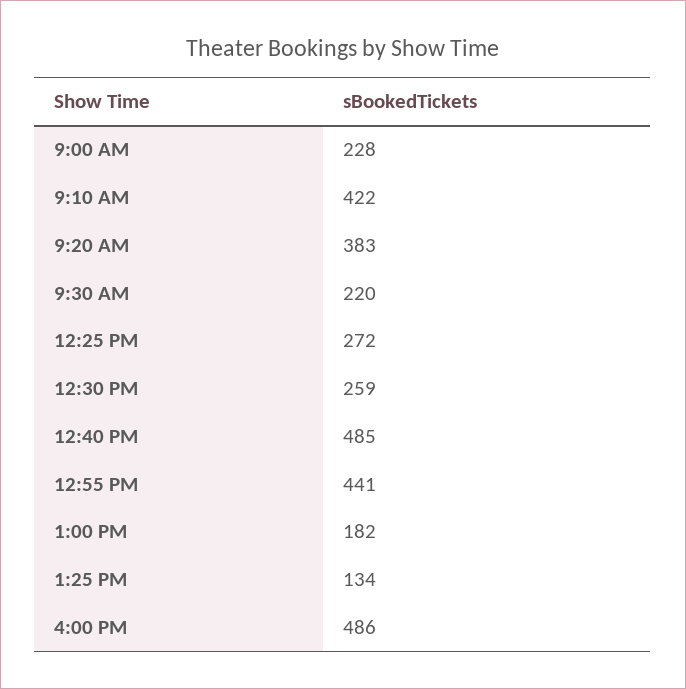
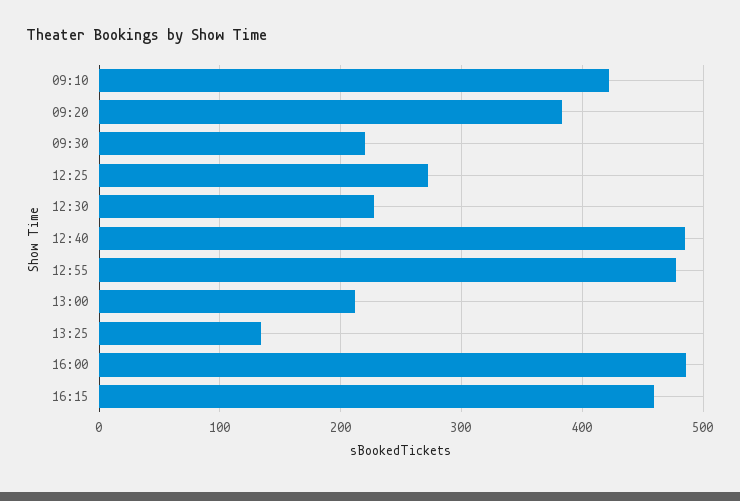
9:00 AM: 228 -> none
12:30 PM: 259 -> 230
12:55 PM: 441 -> 480
1:00 PM: 182 -> 210
16:15: none -> 460

